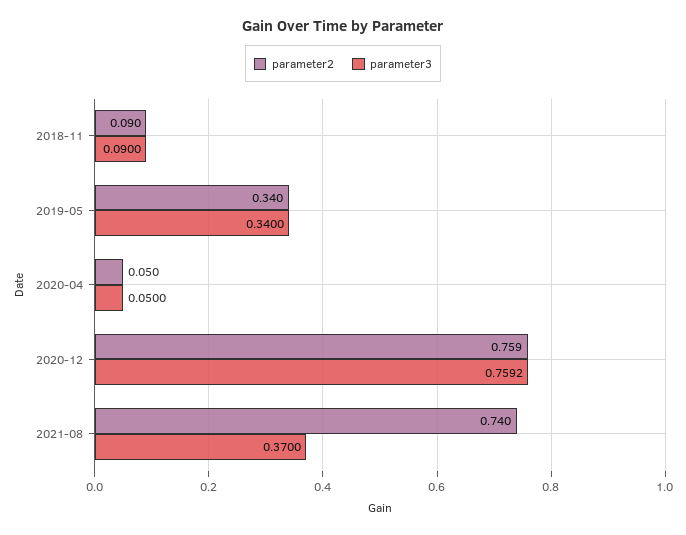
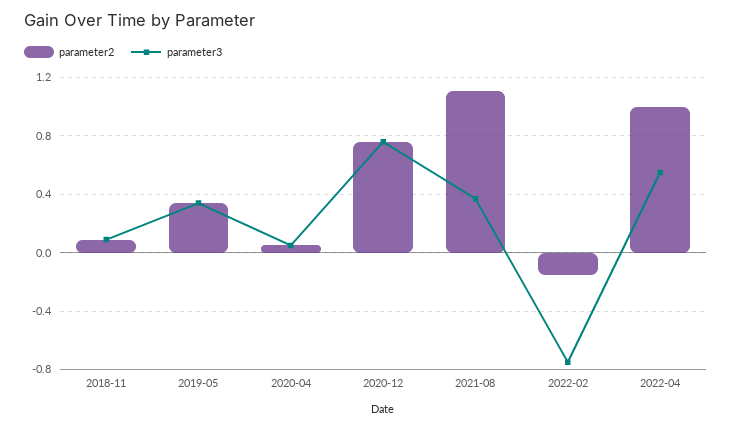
parameter2, 2021-08: 0.74 -> 1.1
parameter2, 2022-02: none -> -0.15
parameter3, 2022-02: none -> -0.75
parameter2, 2022-04: none -> 1
parameter3, 2022-04: none -> 0.55

